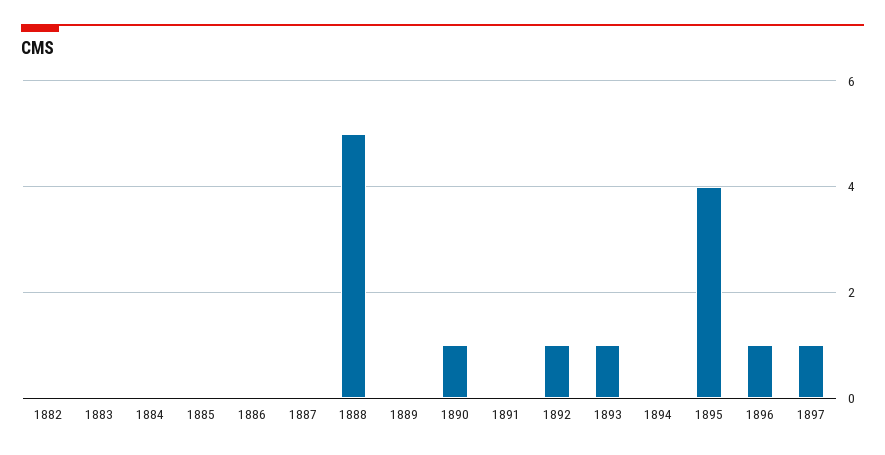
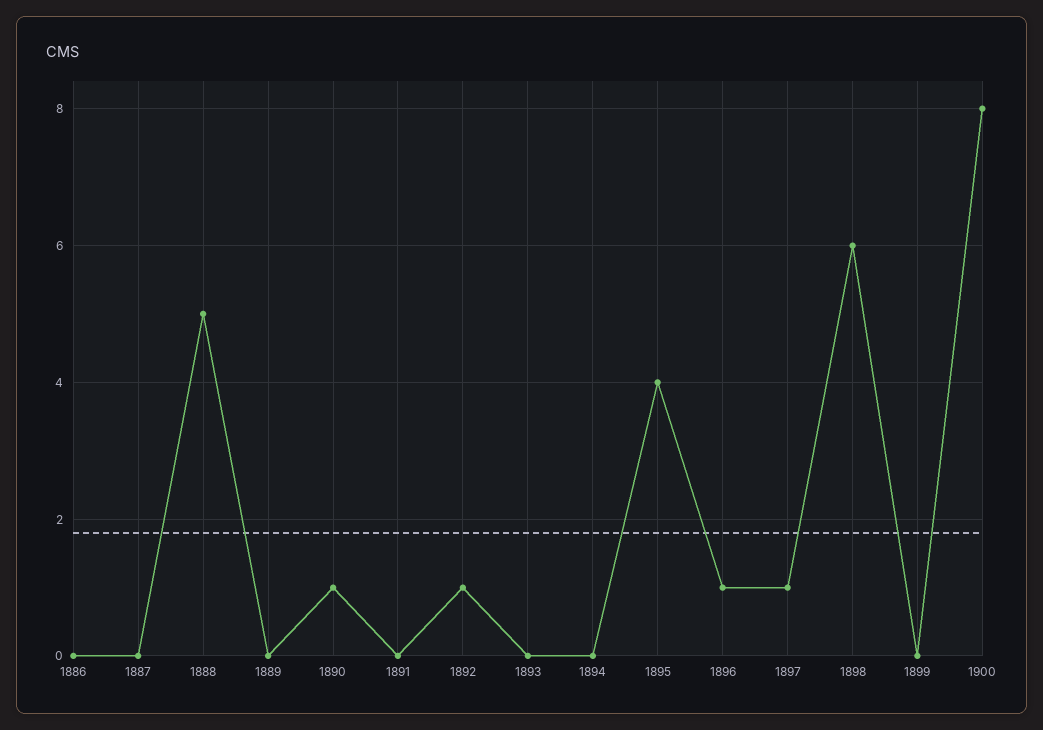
1882: 0 -> none
1883: 0 -> none
1884: 0 -> none
1885: 0 -> none
1893: 1 -> 0
1898: none -> 6
1899: none -> 0
1900: none -> 8

